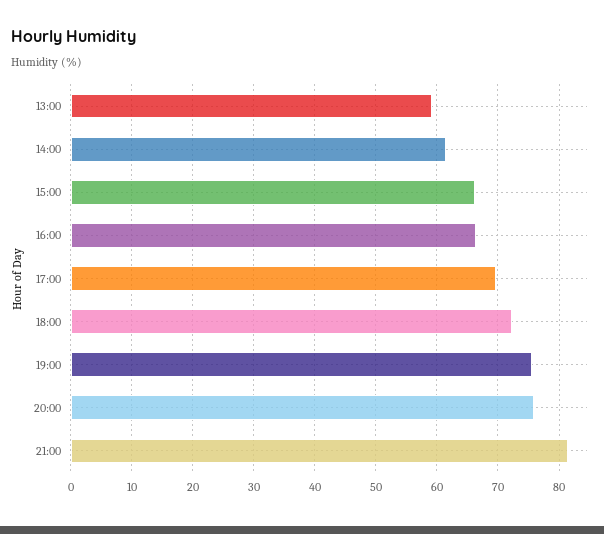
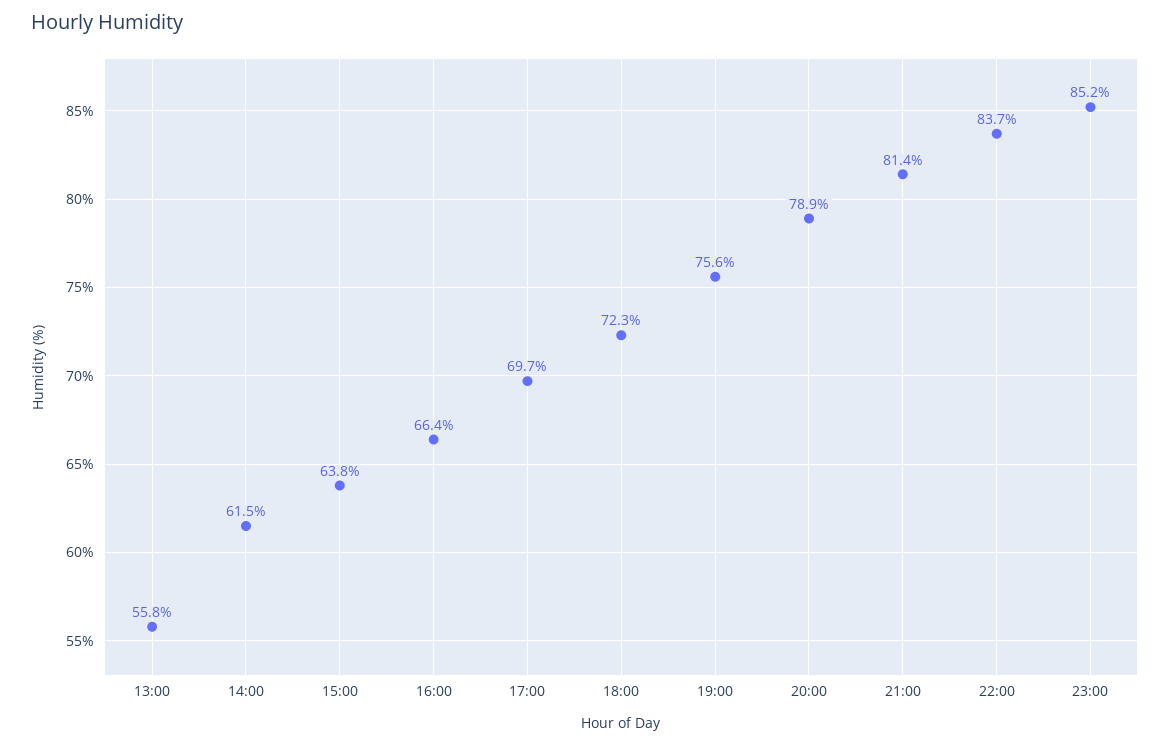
13:00: 59 -> 55.8
15:00: 66 -> 63.8
20:00: 76 -> 78.9
22:00: none -> 83.7
23:00: none -> 85.2

